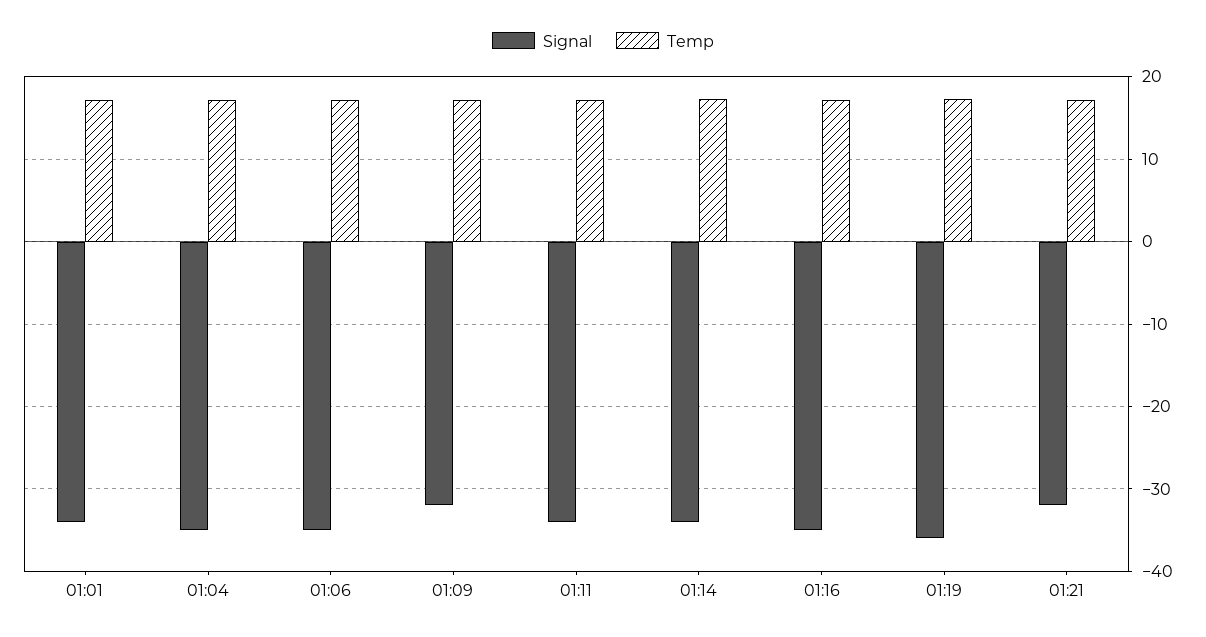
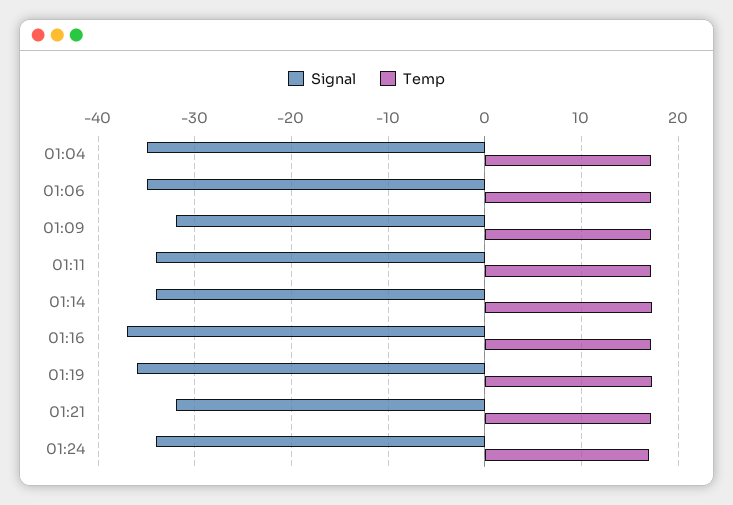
Signal, 01:01: -34 -> none
Temp, 01:01: 17 -> none
Signal, 01:16: -35 -> -37
Signal, 01:24: none -> -34
Temp, 01:24: none -> 17

